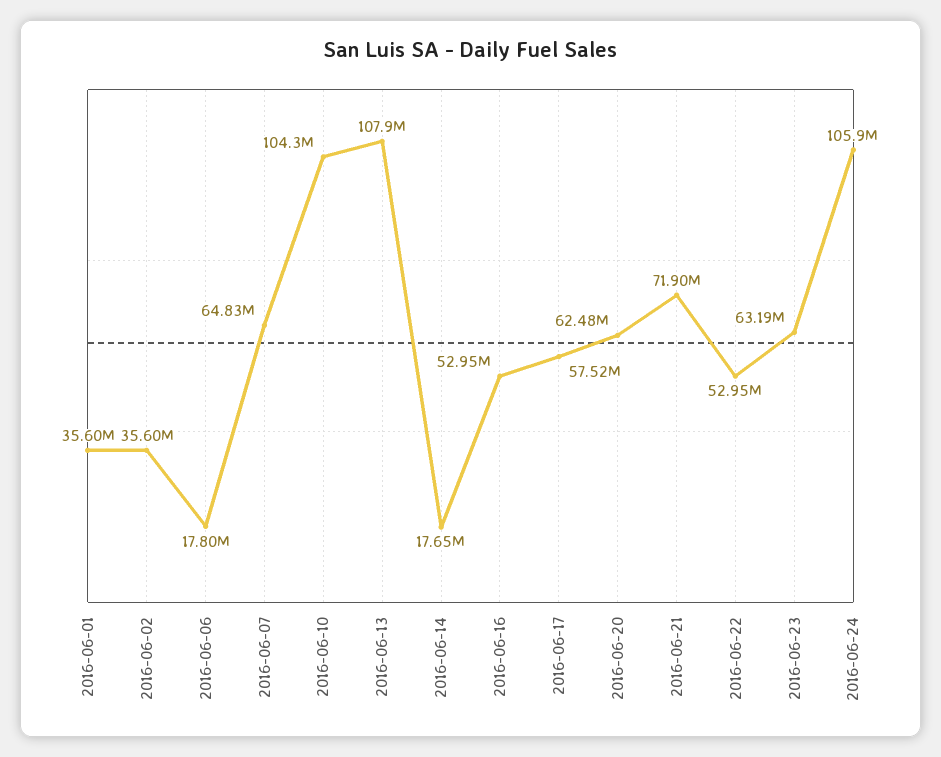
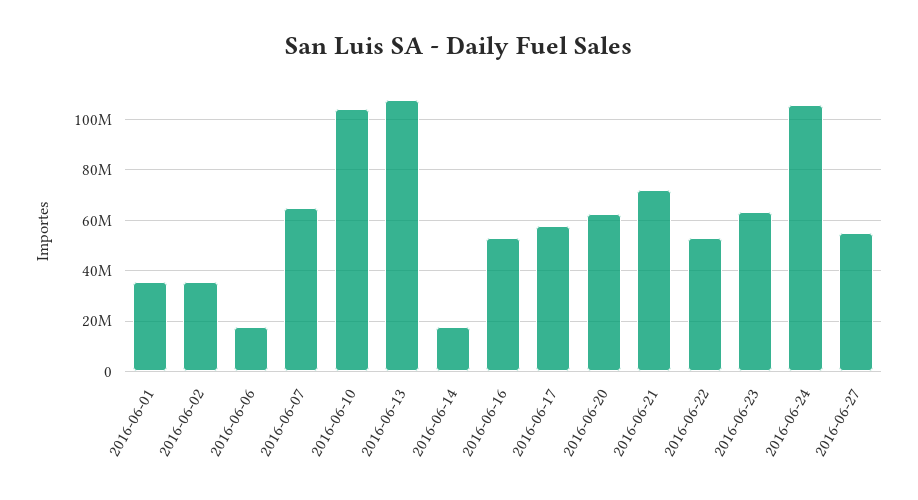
2016-06-27: none -> 55000000

